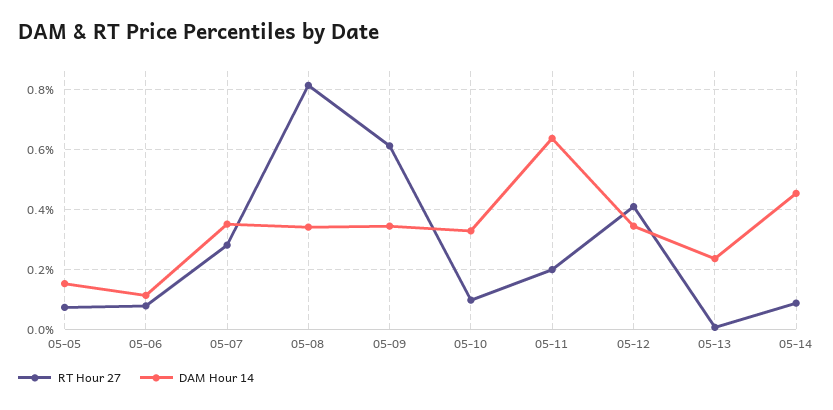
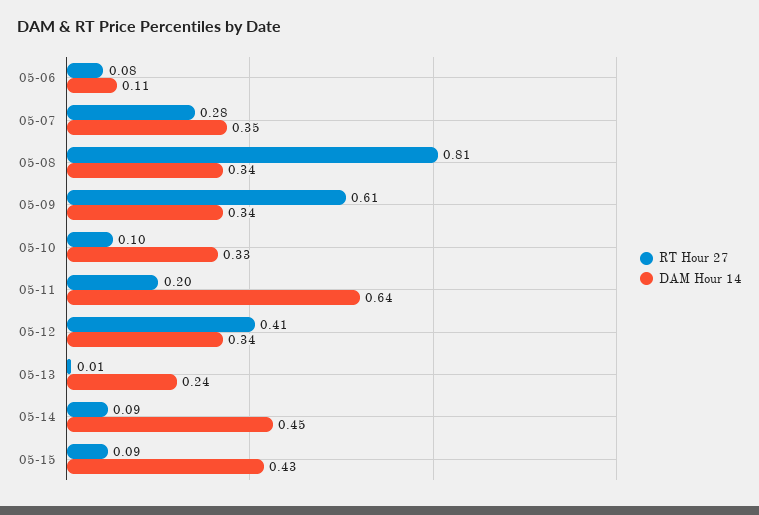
RT Hour 27, 05-05: 0.075 -> none
DAM Hour 14, 05-05: 0.15 -> none
RT Hour 27, 05-15: none -> 0.09
DAM Hour 14, 05-15: none -> 0.43

